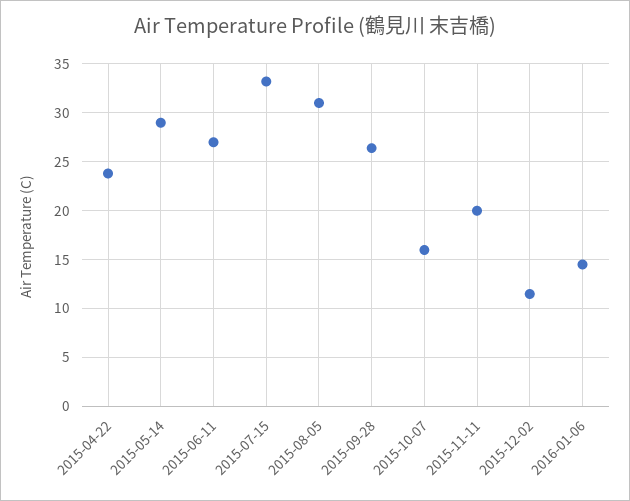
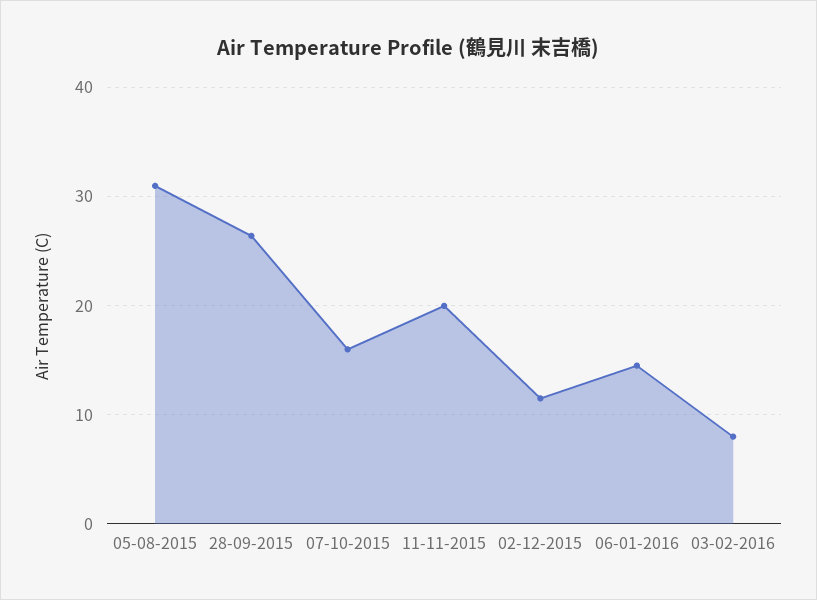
2015-04-22: 24 -> none
2015-05-14: 29 -> none
2015-06-11: 27 -> none
2015-07-15: 33 -> none
03-02-2016: none -> 8

